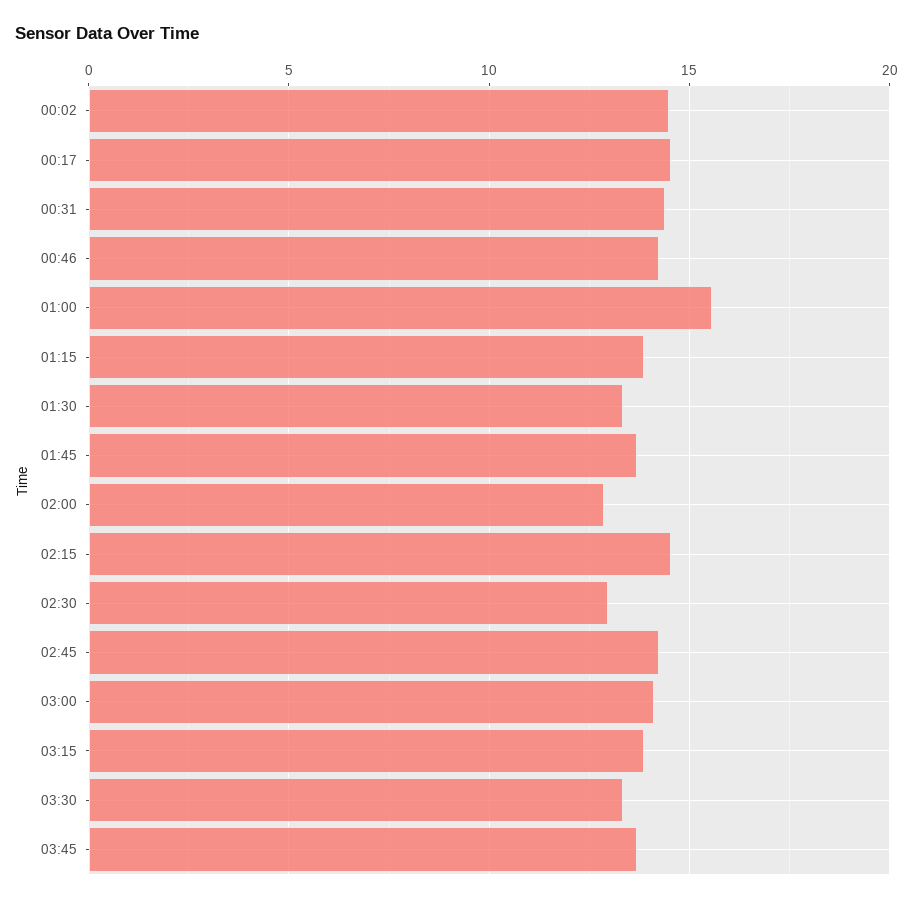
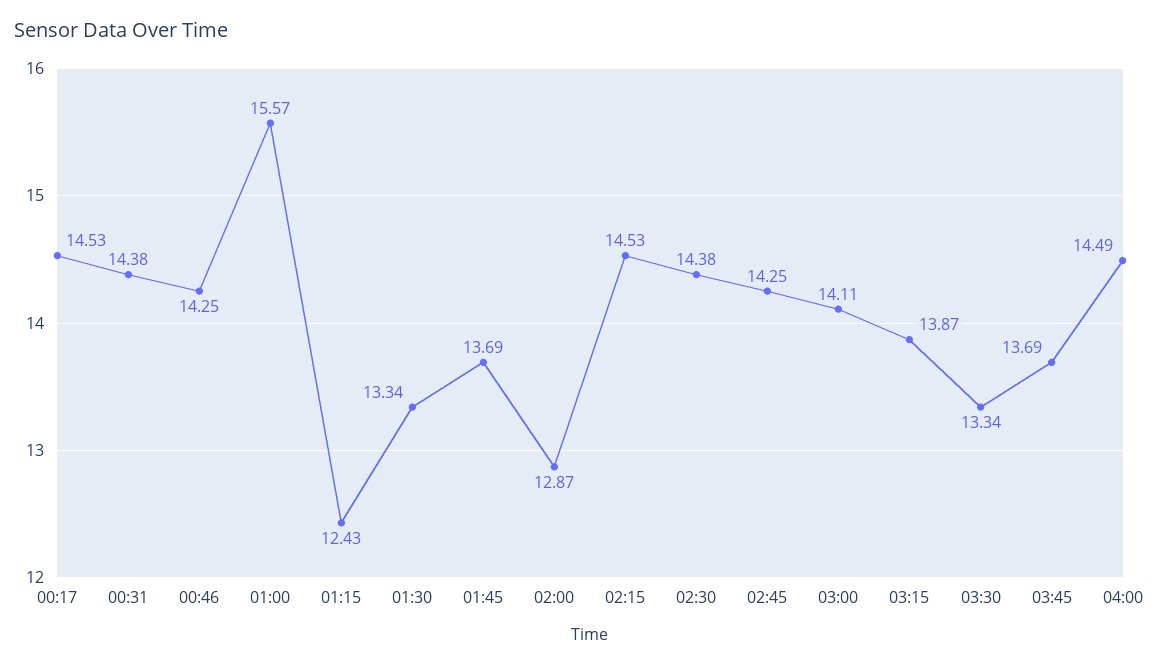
00:02: 14.5 -> none
01:15: 14 -> 12.43
02:30: 13 -> 14.38
04:00: none -> 14.49

